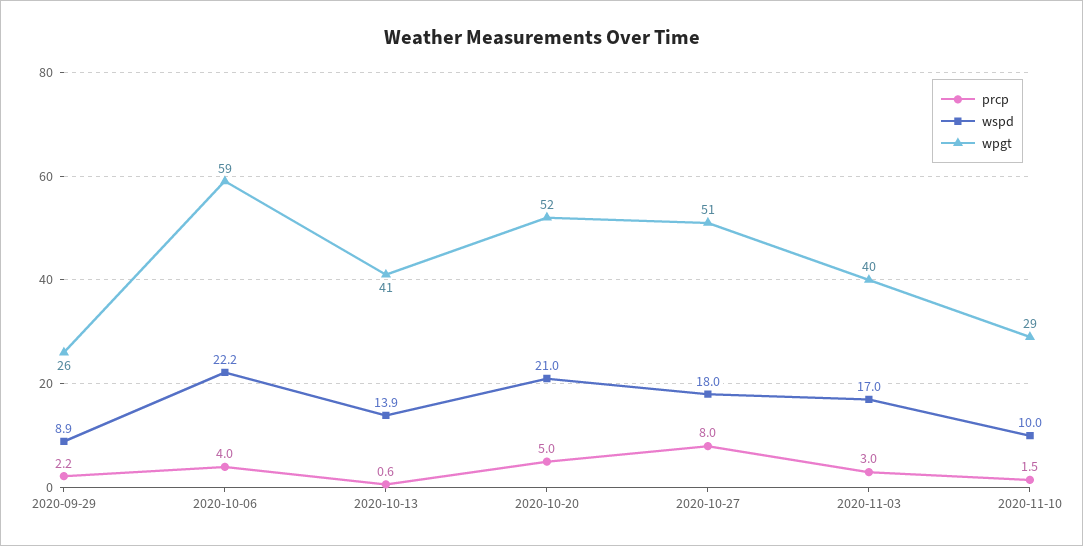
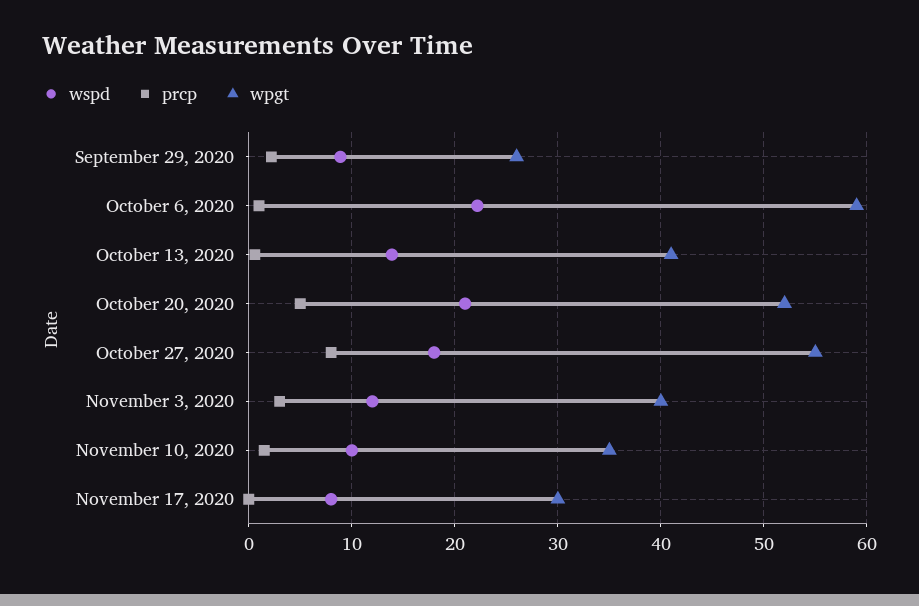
prcp, 2020-10-06: 4 -> 1
wpgt, 2020-10-27: 51 -> 55
wspd, 2020-11-03: 17 -> 12
wpgt, 2020-11-10: 29 -> 35
wspd, November 17, 2020: none -> 8
prcp, November 17, 2020: none -> 0
wpgt, November 17, 2020: none -> 30

